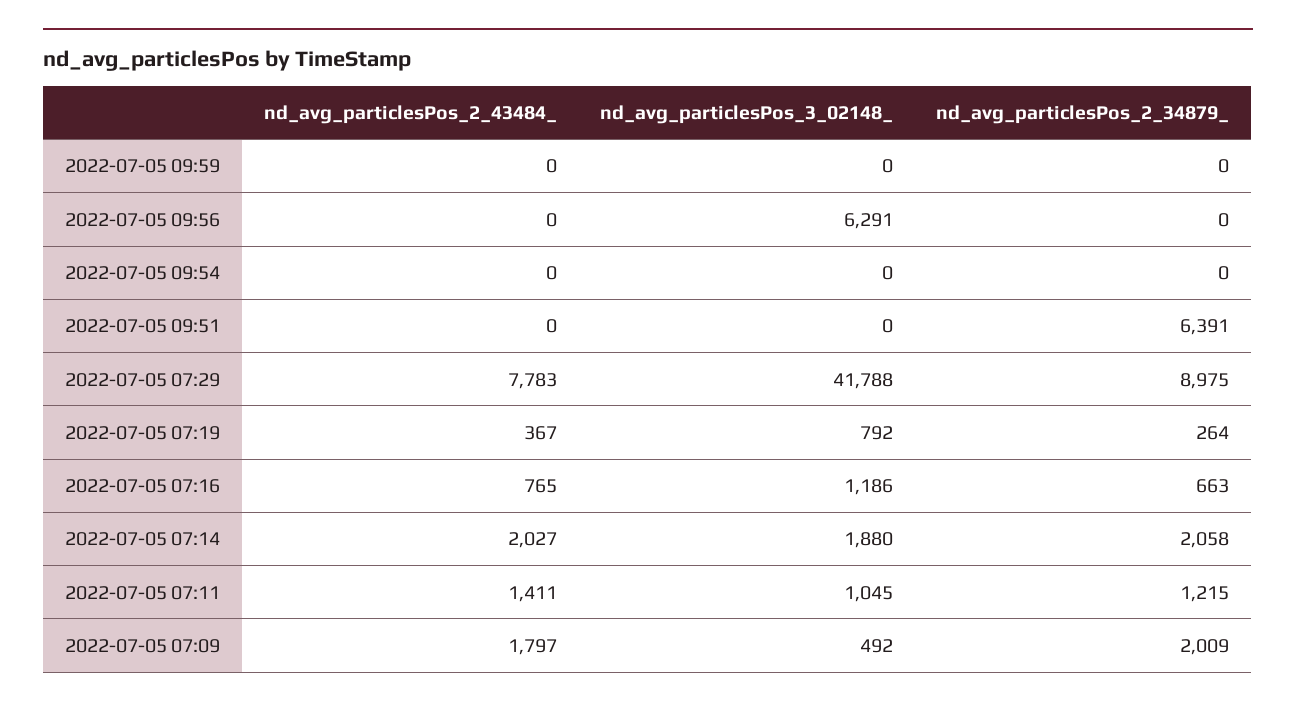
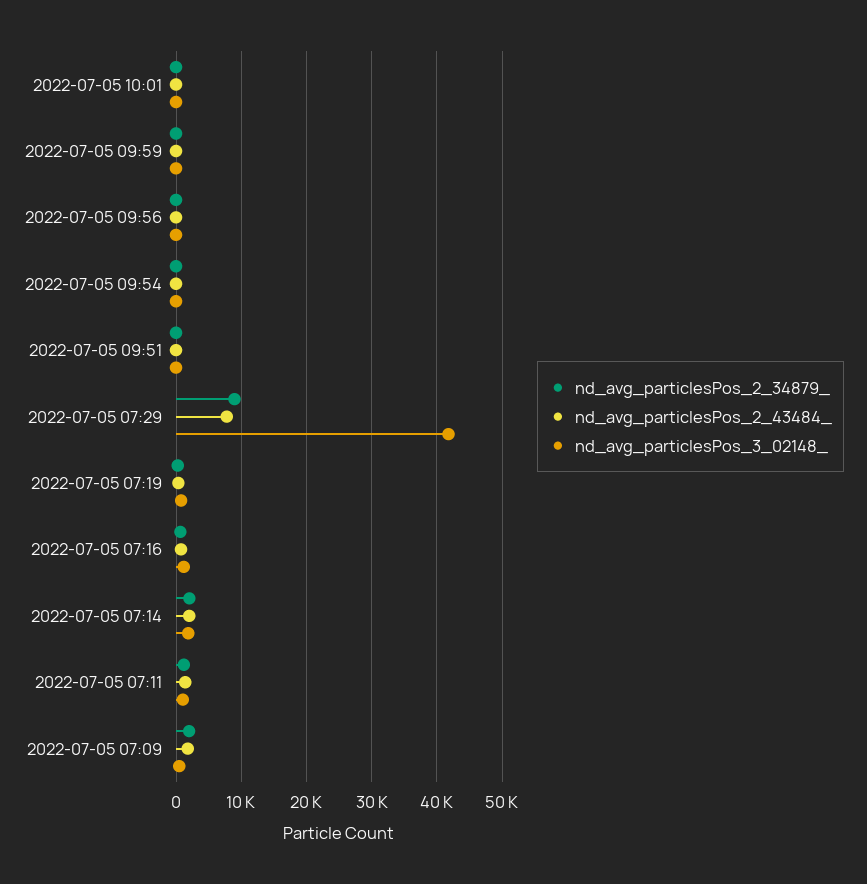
nd_avg_particlesPos_3_02148_, 2022-07-05 09:56: 6291 -> 0
nd_avg_particlesPos_2_34879_, 2022-07-05 09:51: 6391 -> 0
nd_avg_particlesPos_2_34879_, 2022-07-05 10:01: none -> 0
nd_avg_particlesPos_2_43484_, 2022-07-05 10:01: none -> 0
nd_avg_particlesPos_3_02148_, 2022-07-05 10:01: none -> 0

